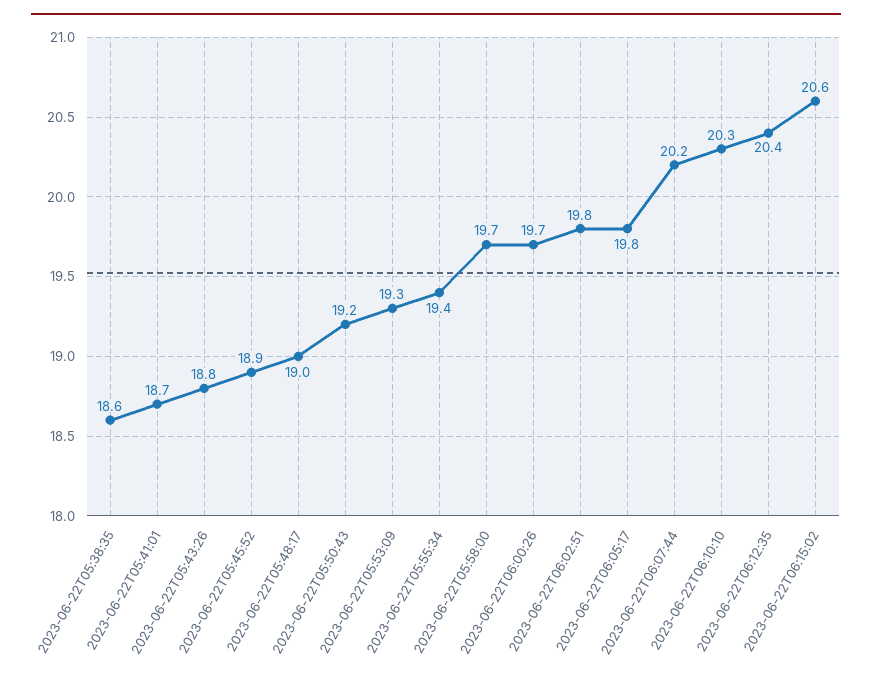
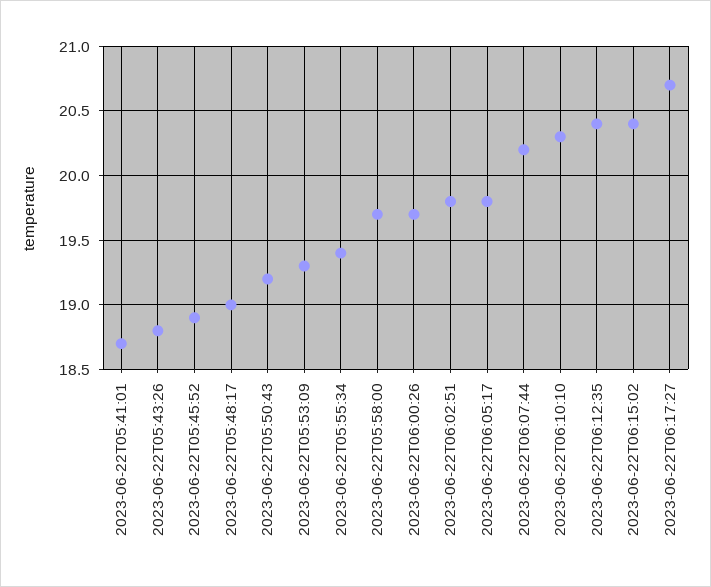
2023-06-22T05:38:35: 18.6 -> none
2023-06-22T06:15:02: 20.6 -> 20.4
2023-06-22T06:17:27: none -> 20.7

